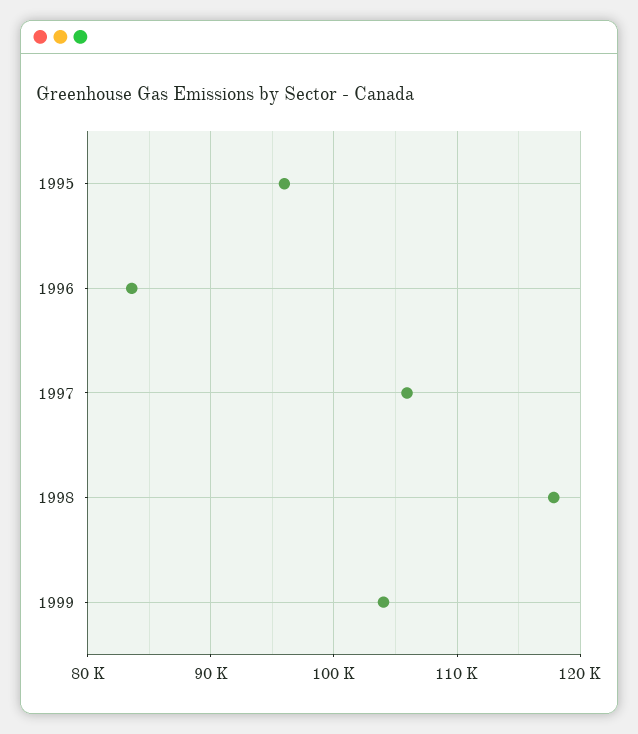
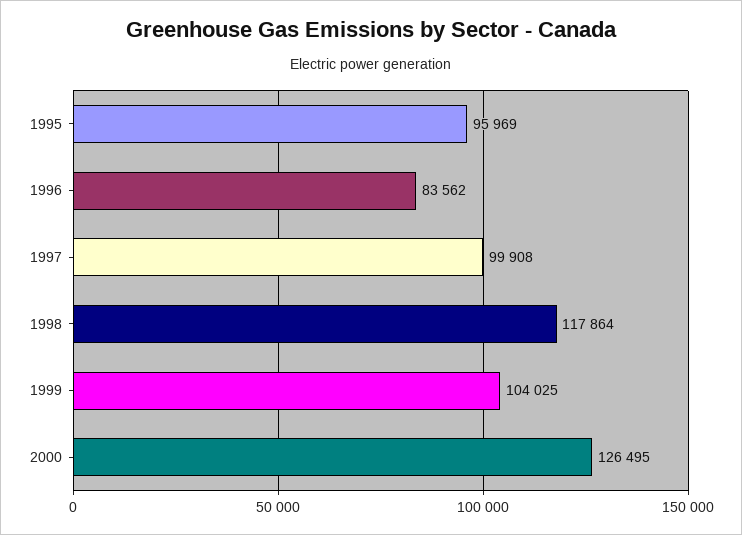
1997: 106000 -> 99908
2000: none -> 126495

